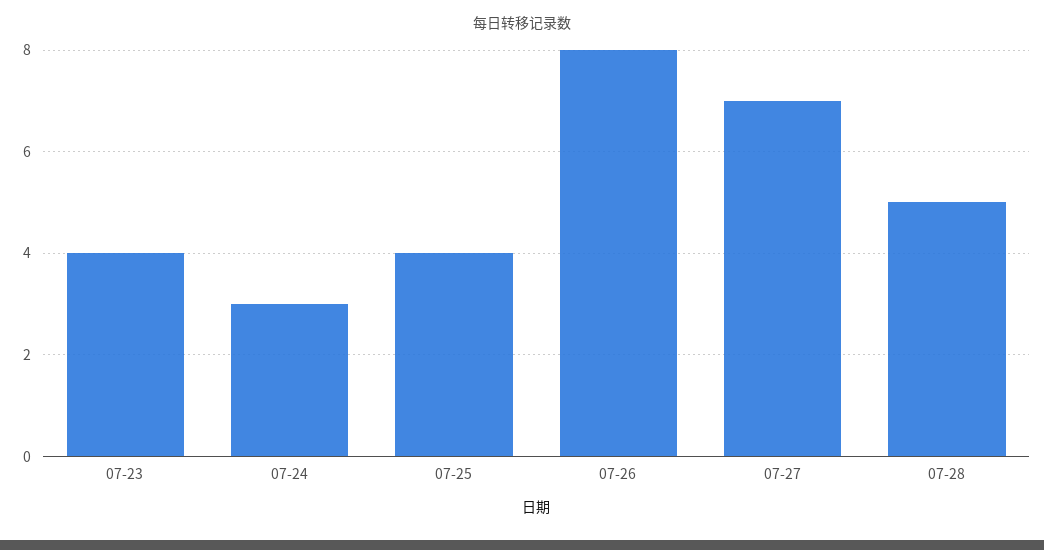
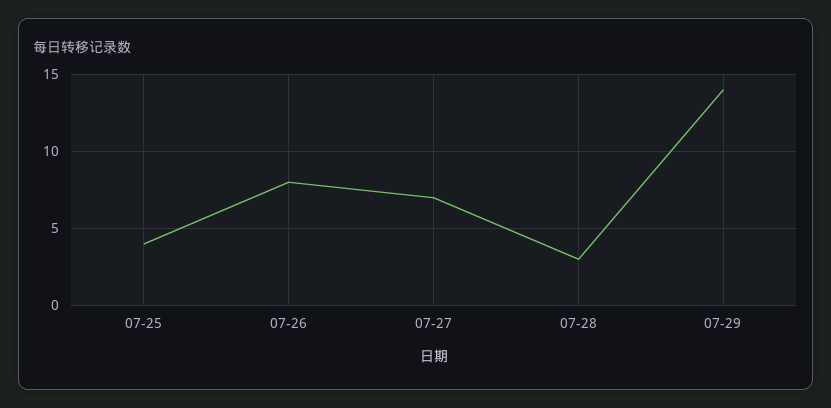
07-23: 4 -> none
07-24: 3 -> none
07-28: 5 -> 3
07-29: none -> 14

